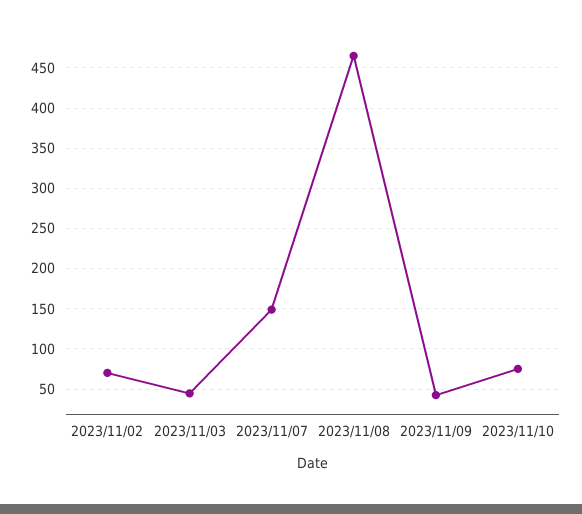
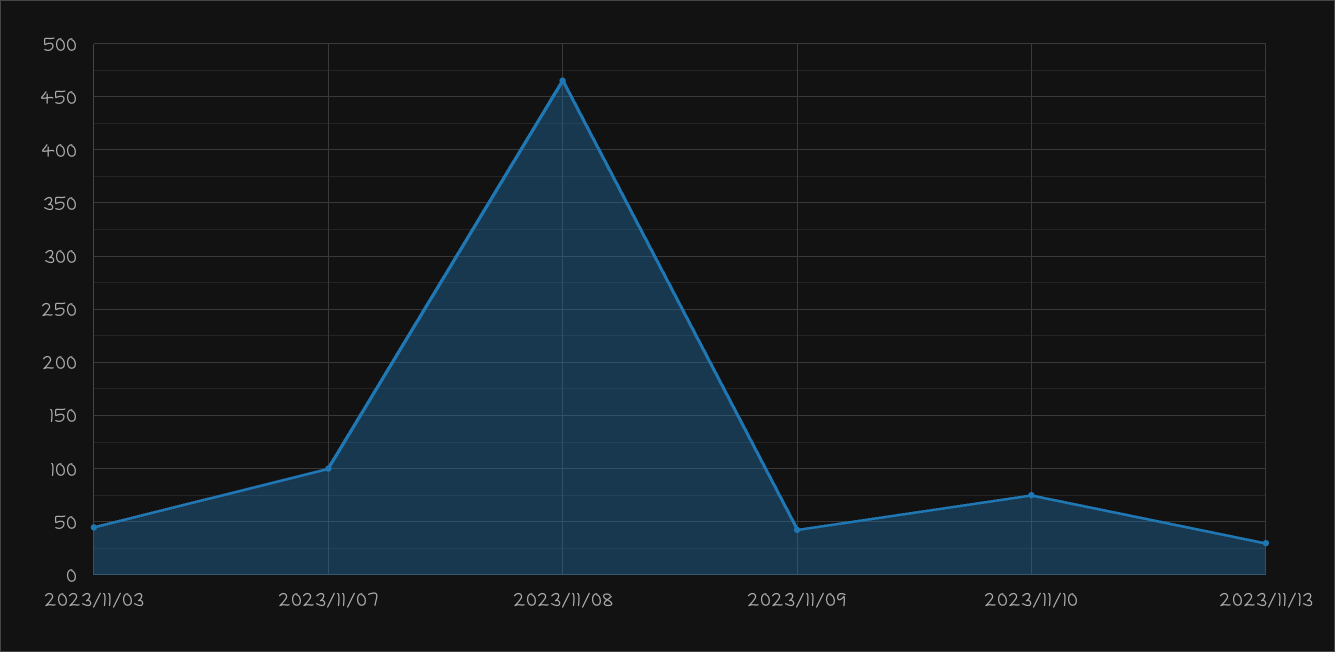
2023/11/02: 70 -> none
2023/11/07: 150 -> 100
2023/11/13: none -> 30

